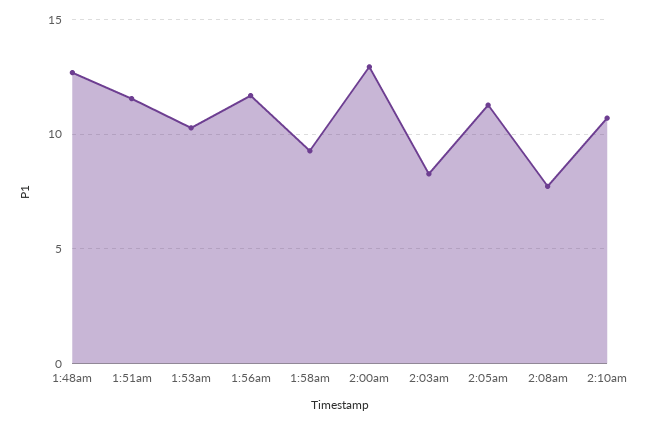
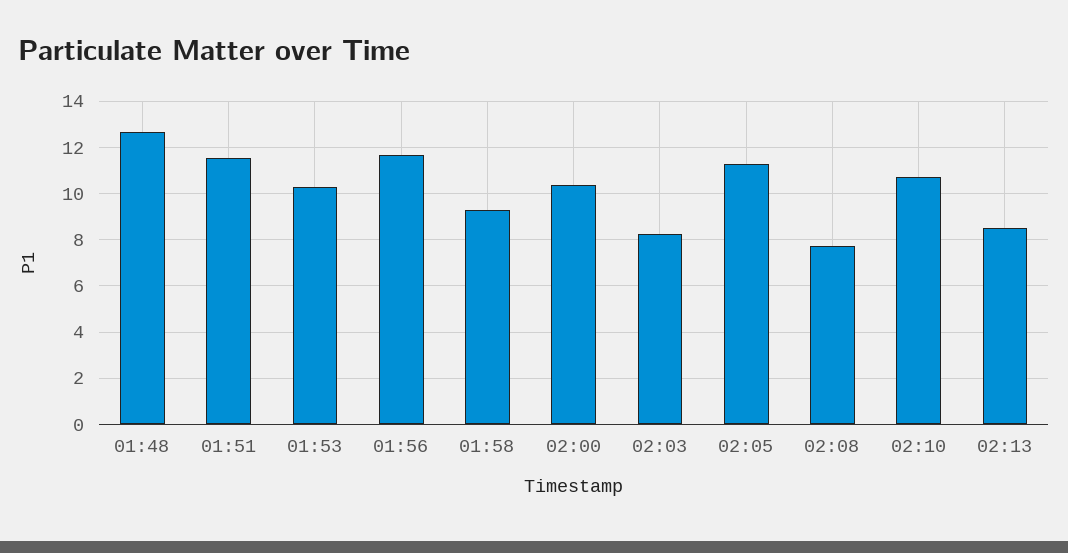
2:00am: 13 -> 10.5
02:13: none -> 8.5

